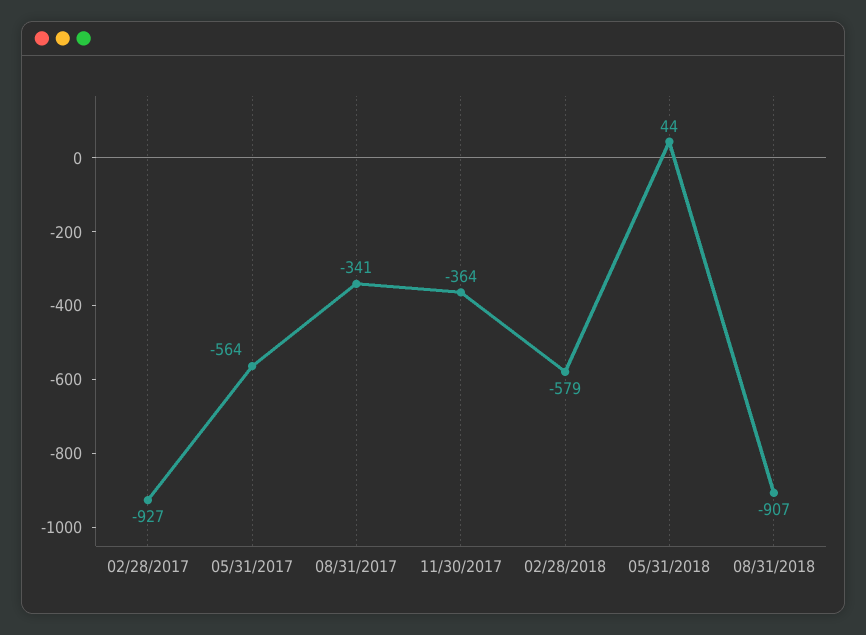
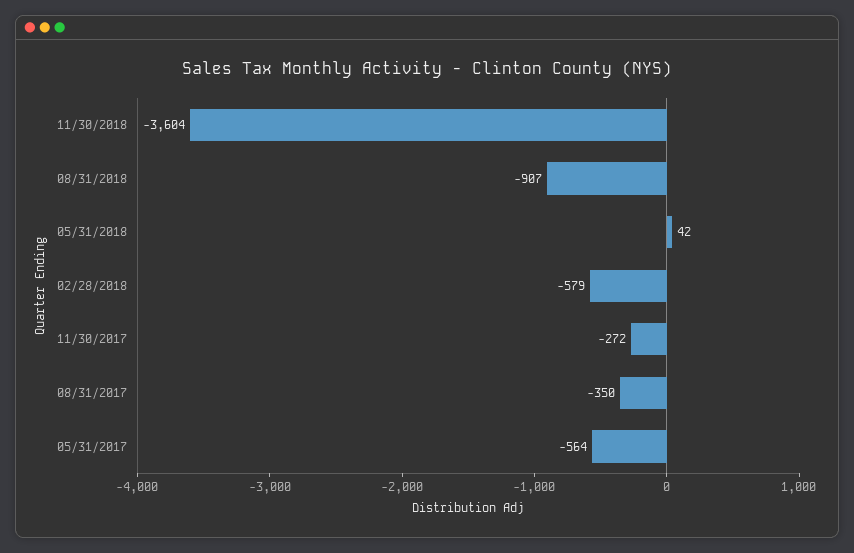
02/28/2017: -927 -> none
08/31/2017: -341 -> -350
11/30/2017: -364 -> -272
05/31/2018: 44 -> 42
11/30/2018: none -> -3604

